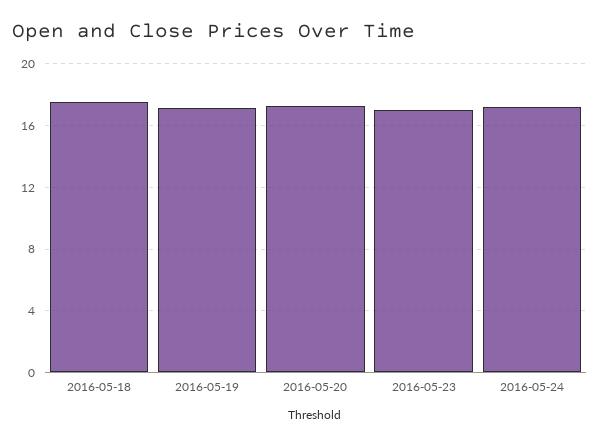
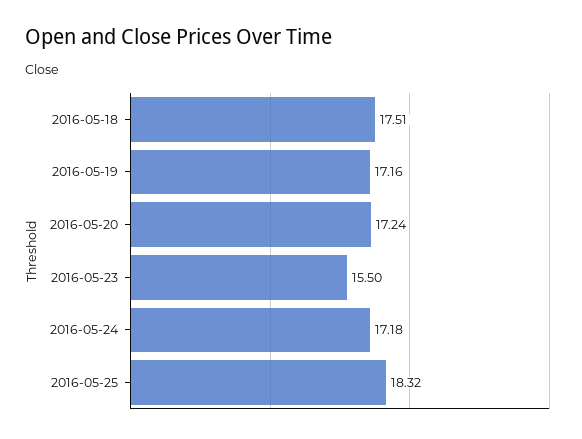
2016-05-23: 17 -> 15.5
2016-05-25: none -> 18.32

